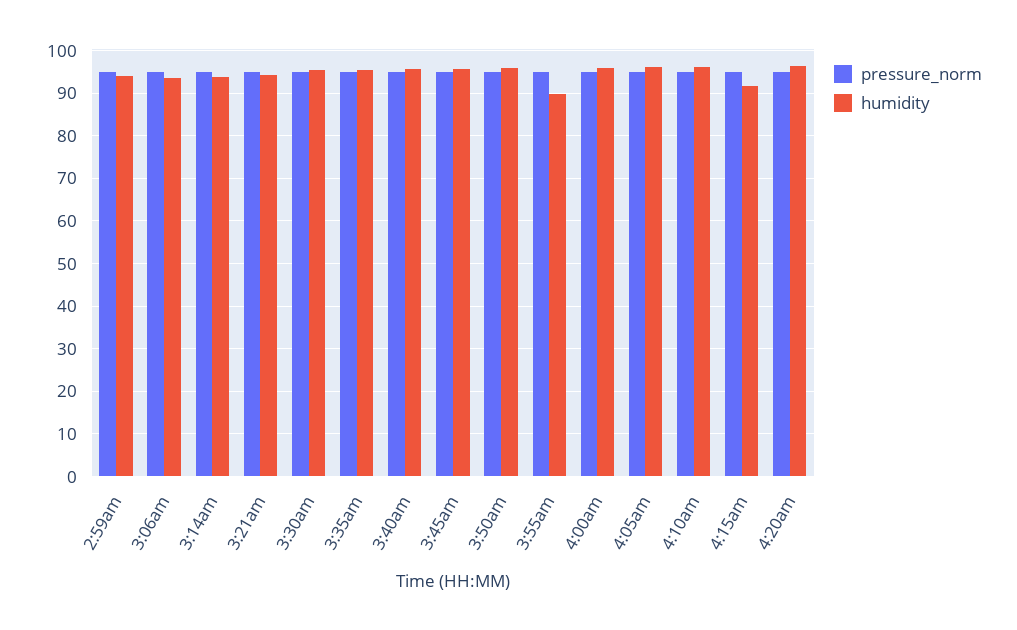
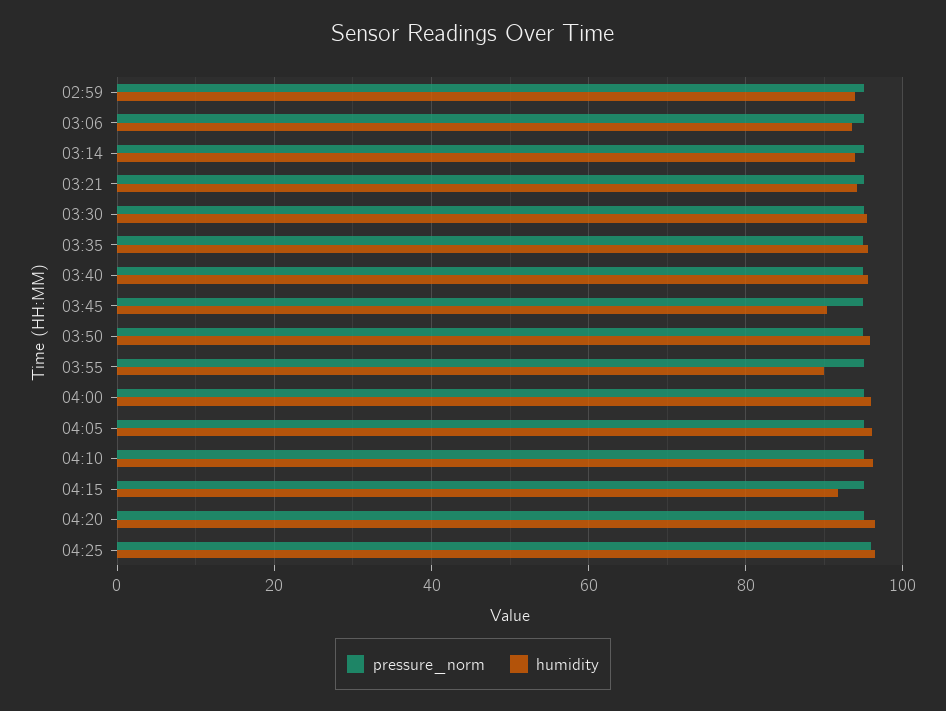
humidity, 3:45am: 96 -> 90
pressure_norm, 04:25: none -> 96
humidity, 04:25: none -> 96

